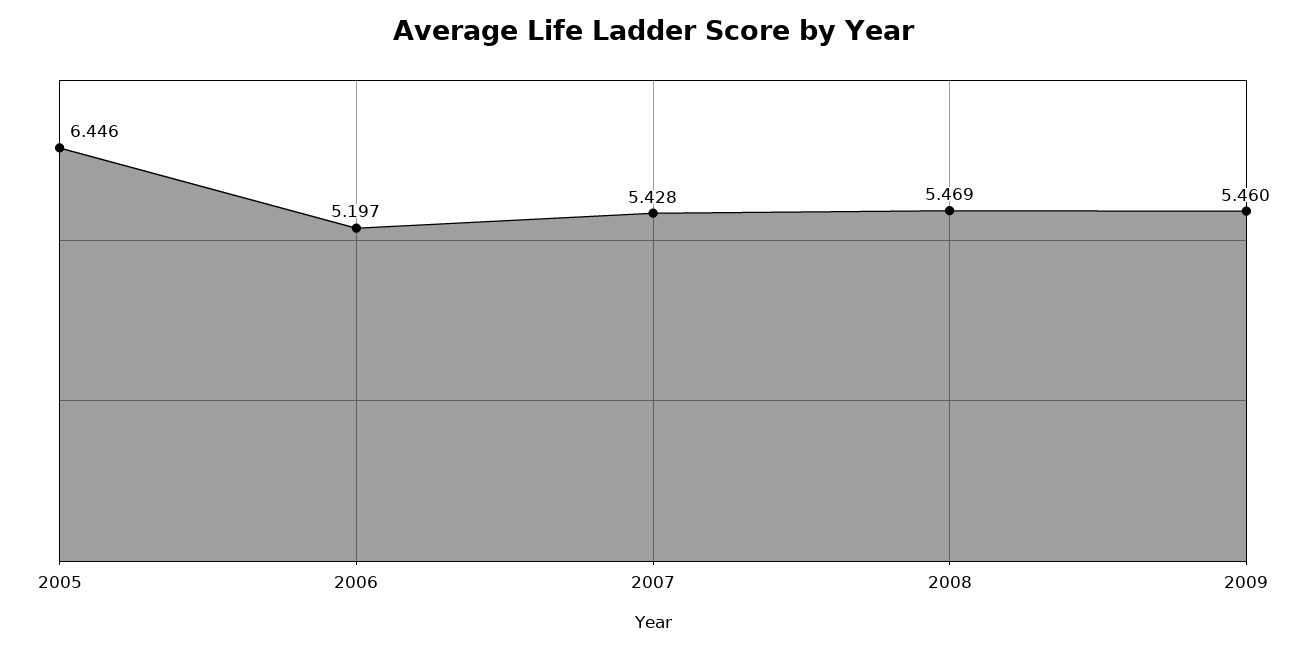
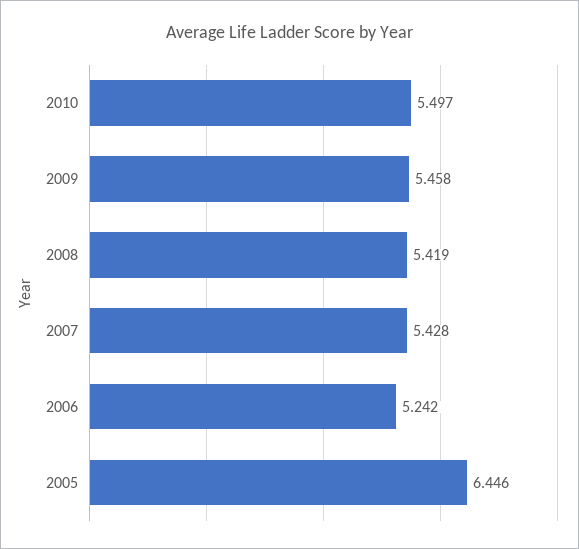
2006: 5.197 -> 5.242
2008: 5.469 -> 5.419
2009: 5.46 -> 5.458
2010: none -> 5.497

